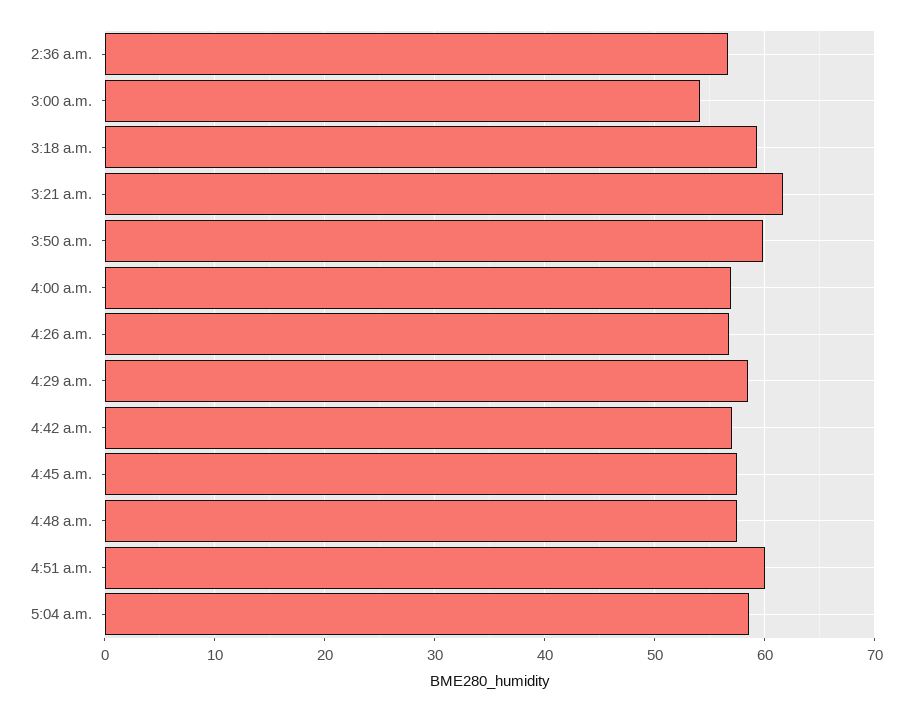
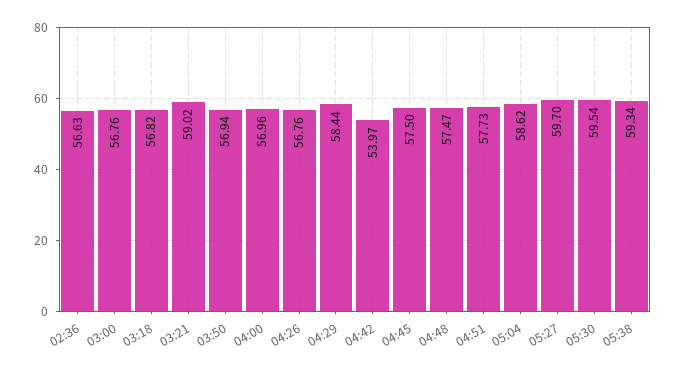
3:00 a.m.: 54 -> 56.76
3:18 a.m.: 59 -> 56.82
3:21 a.m.: 62 -> 59.02
3:50 a.m.: 60 -> 56.94
4:42 a.m.: 57 -> 53.97
4:51 a.m.: 60 -> 57.73
05:27: none -> 59.7
05:30: none -> 59.54
05:38: none -> 59.34

